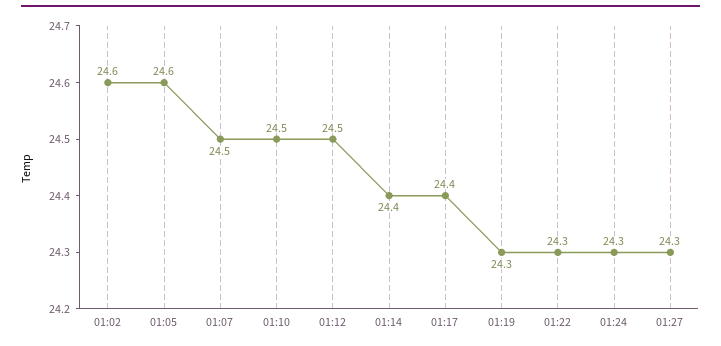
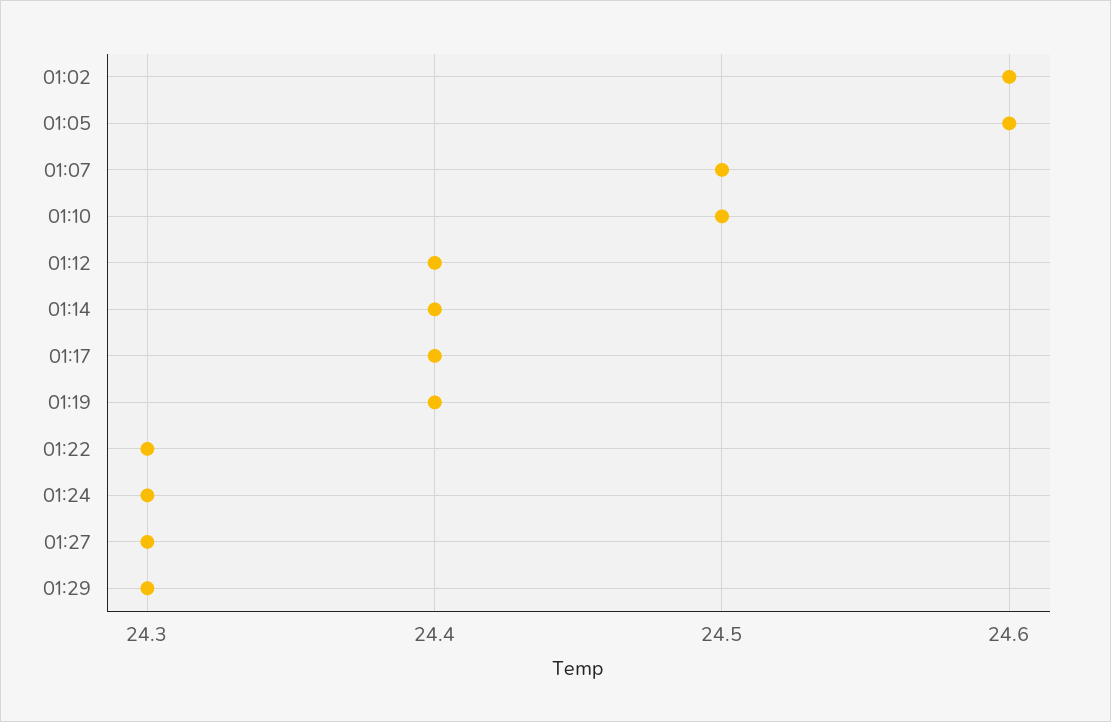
01:12: 24.5 -> 24.4
01:19: 24.3 -> 24.4
01:29: none -> 24.3

